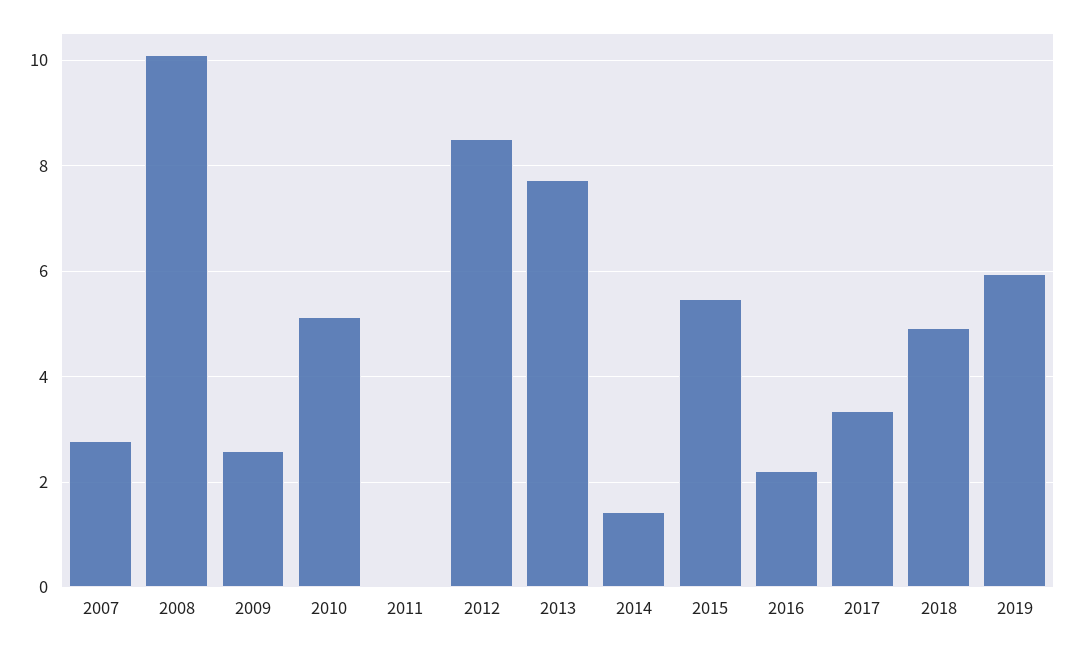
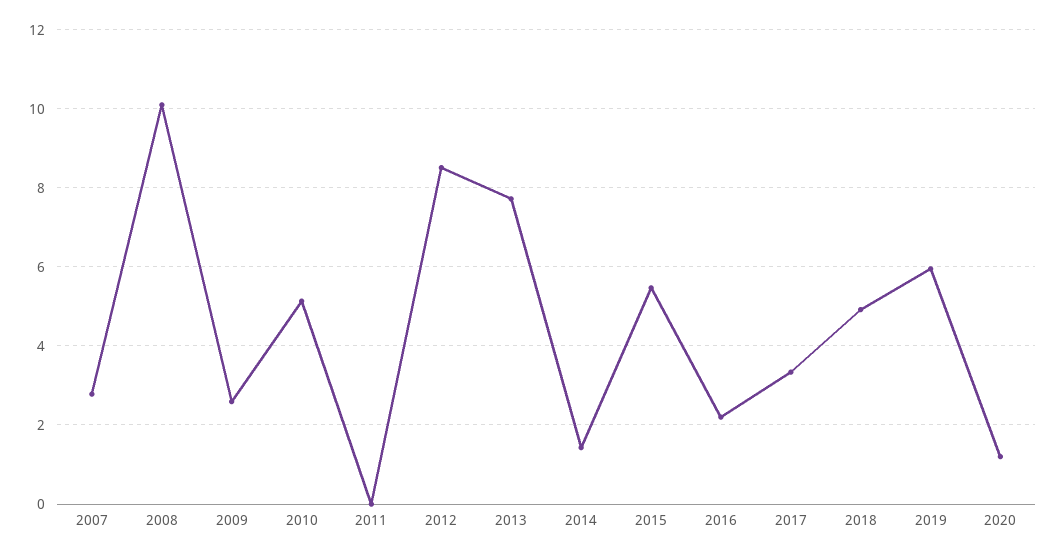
2020: none -> 1.2

